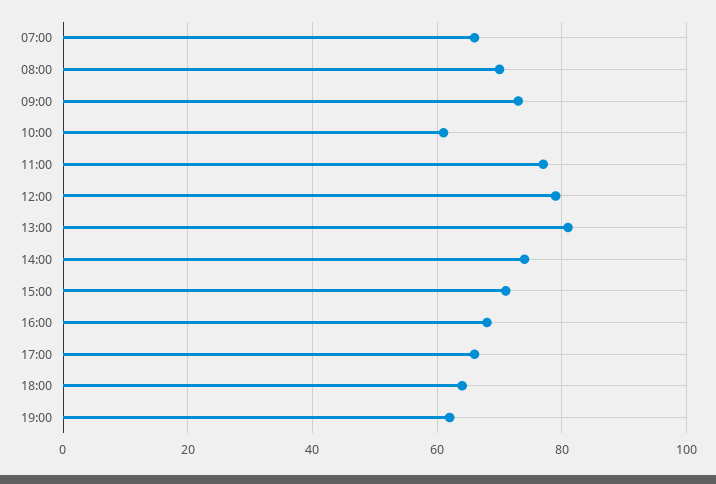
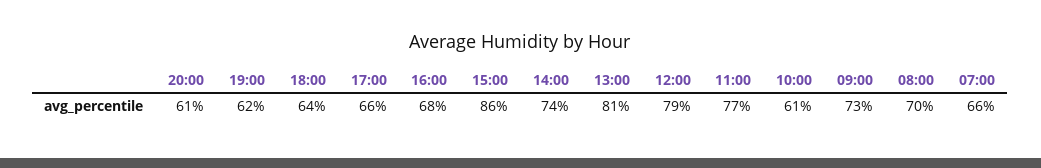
15:00: 70 -> 86
20:00: none -> 61

